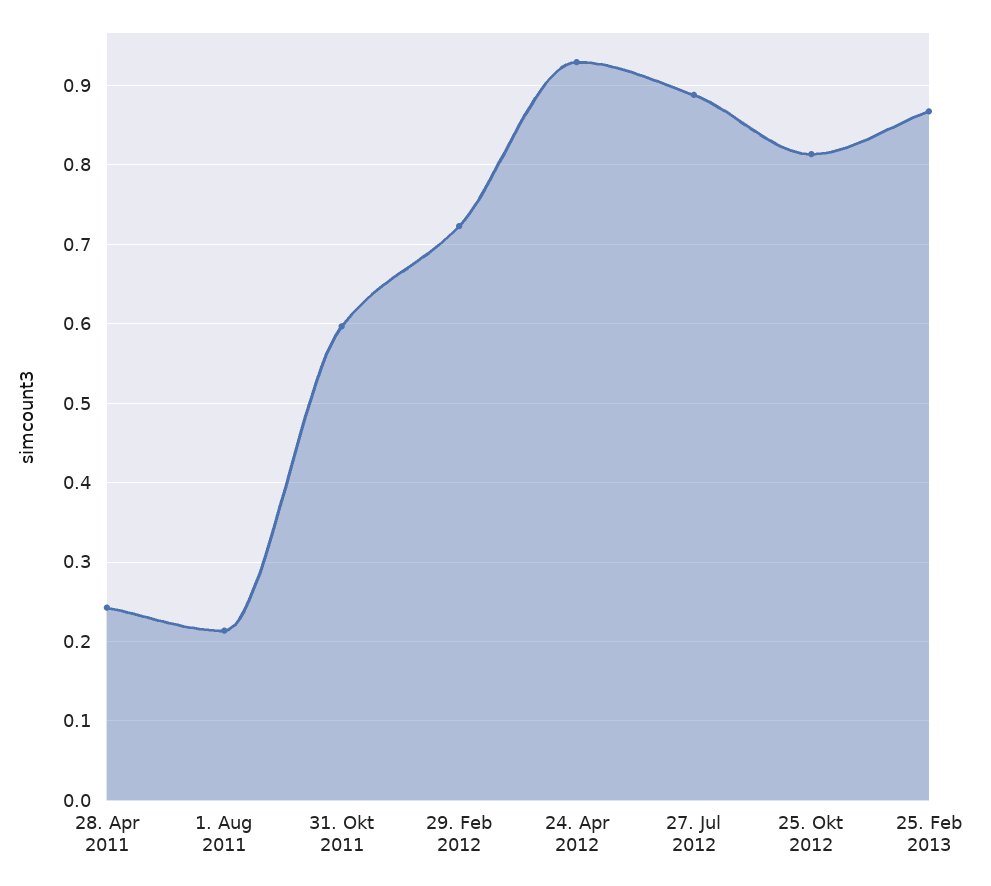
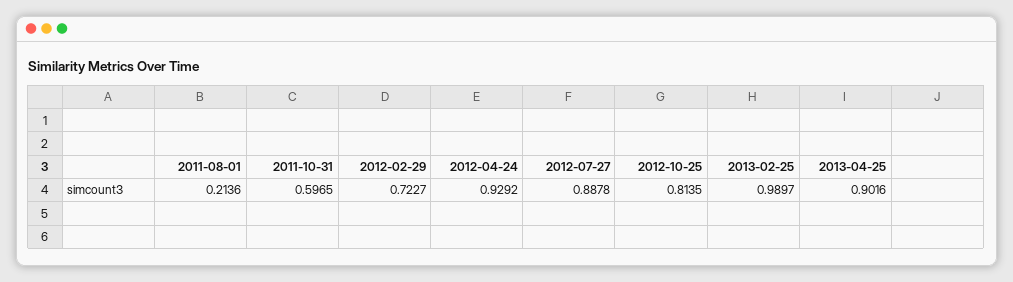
28. Apr 2011: 0.24 -> none
25. Feb 2013: 0.87 -> 0.9897
2013-04-25: none -> 0.9016

